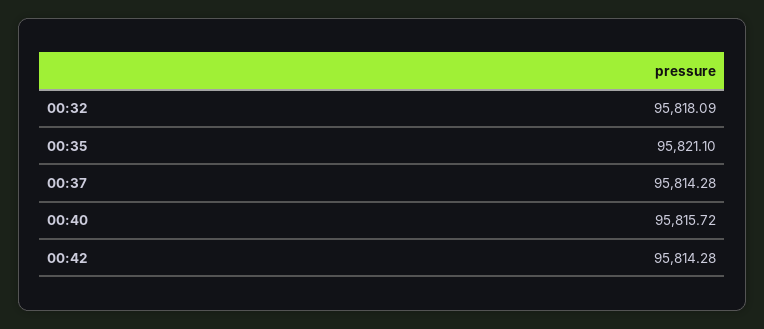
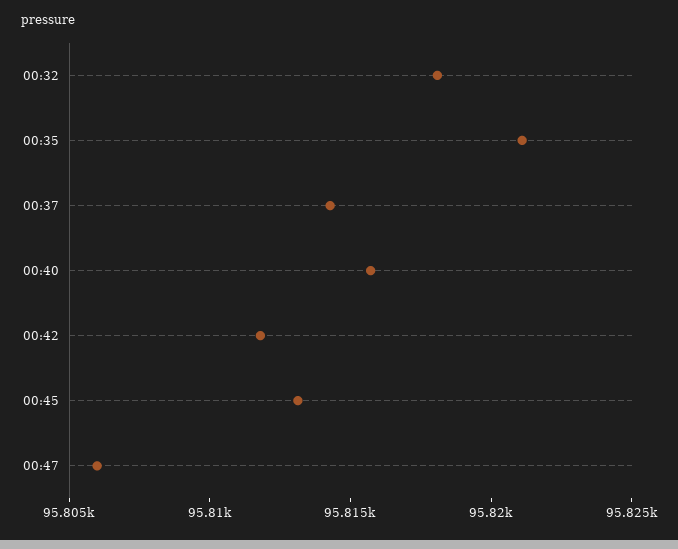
00:42: 95814.28 -> 95812
00:45: none -> 95813
00:47: none -> 95806

